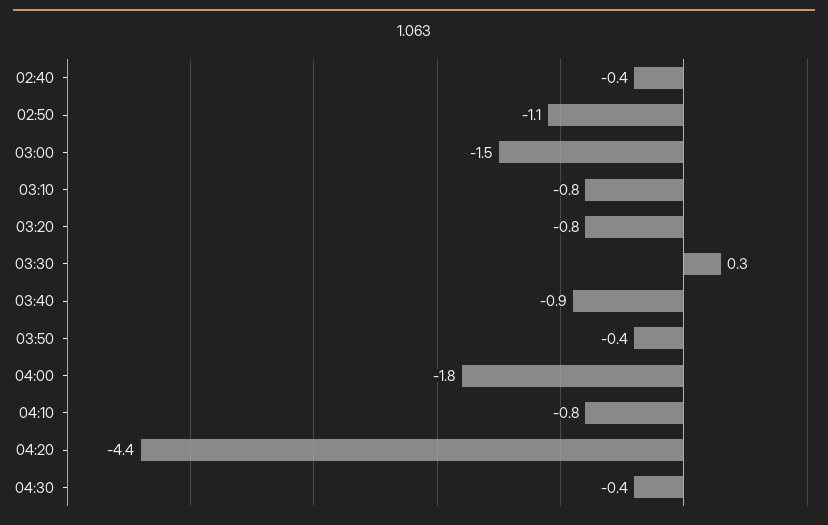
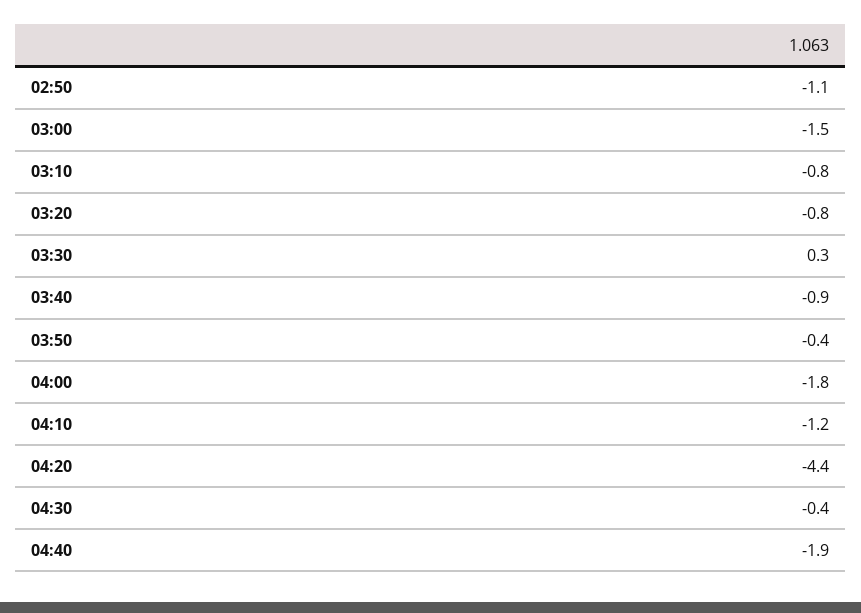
02:40: -0.4 -> none
04:10: -0.8 -> -1.2
04:40: none -> -1.9

